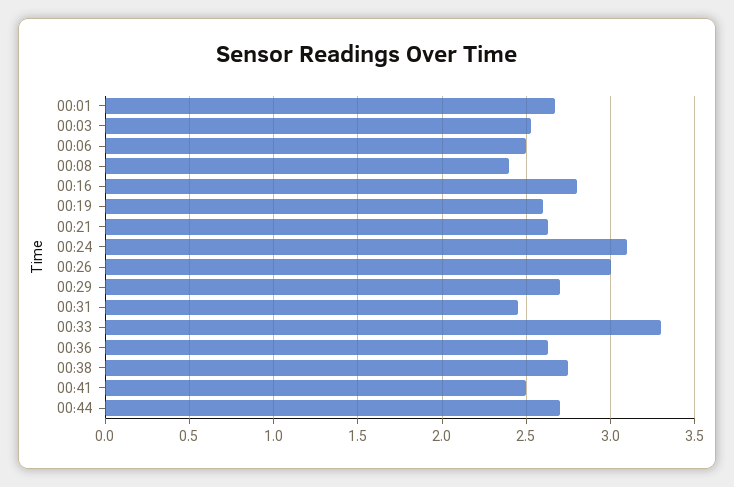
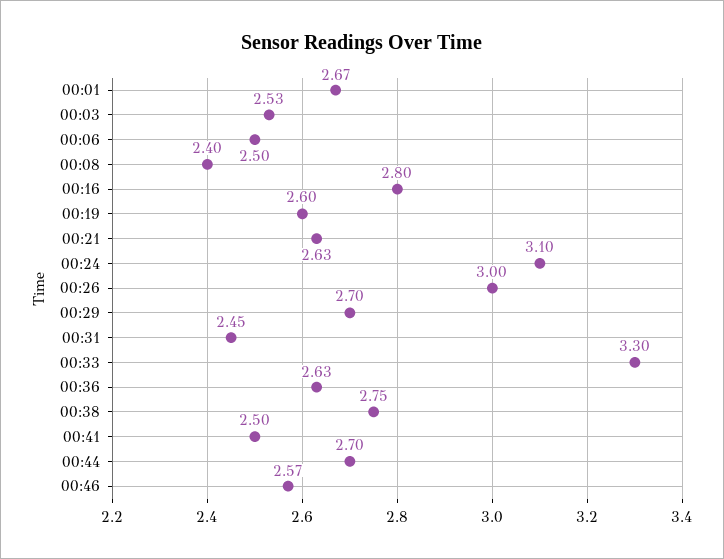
00:46: none -> 2.57

